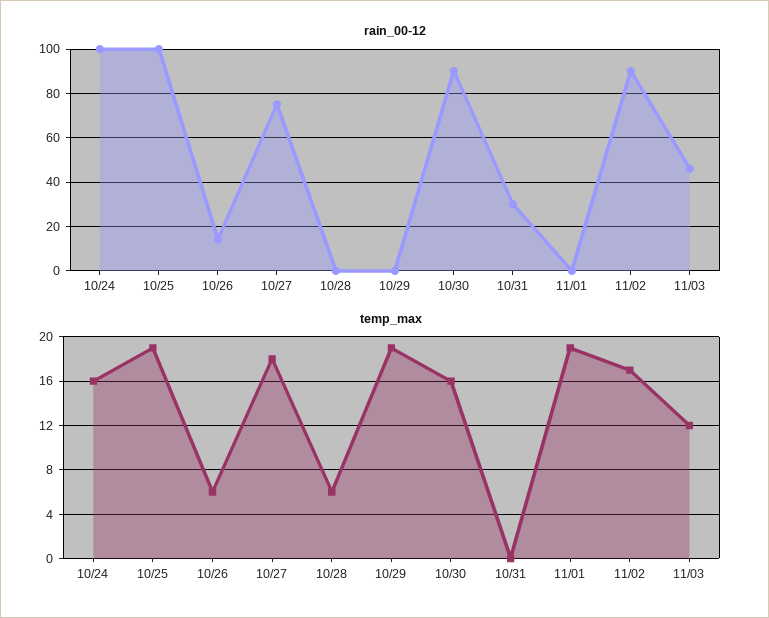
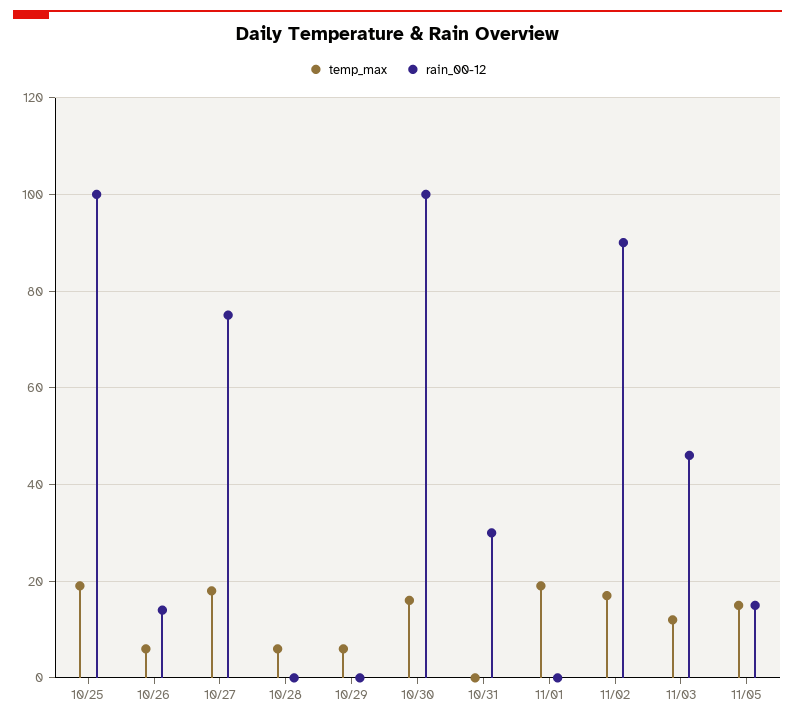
rain_00-12, 10/24: 100 -> none
rain_00-12, 10/30: 90 -> 100
temp_max, 10/24: 16 -> none
temp_max, 10/29: 19 -> 5
temp_max, 11/05: none -> 15
rain_00-12, 11/05: none -> 15

